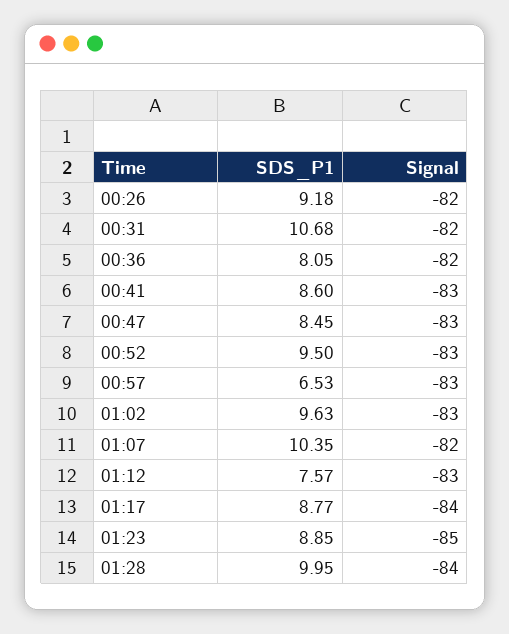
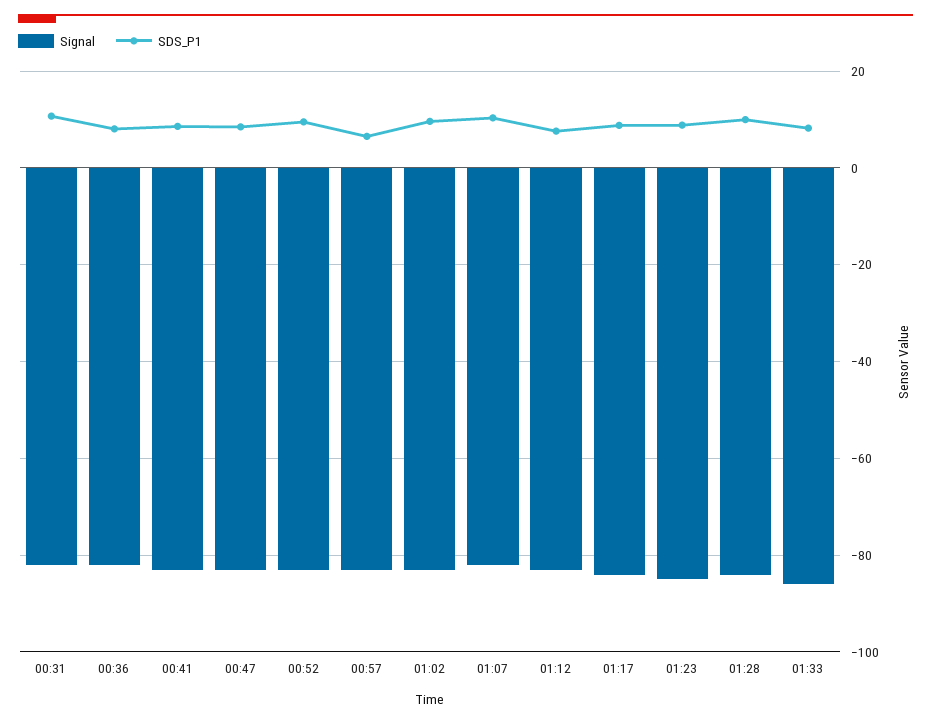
SDS_P1, 00:26: 9.18 -> none
Signal, 00:26: -82 -> none
Signal, 01:33: none -> -86
SDS_P1, 01:33: none -> 8

